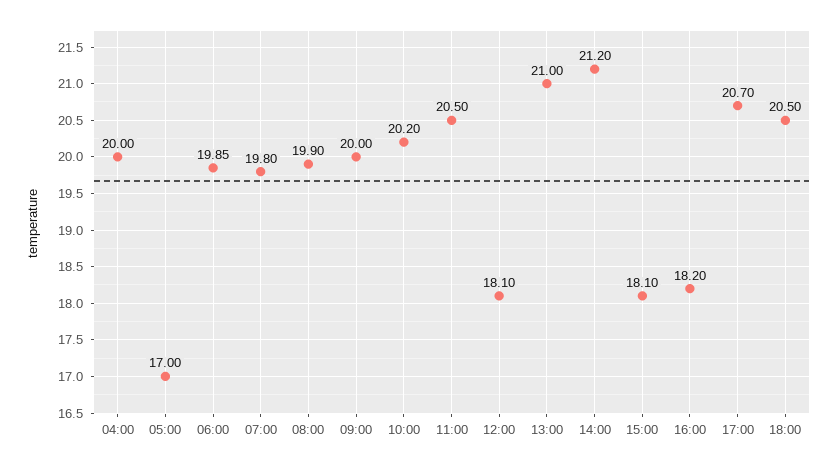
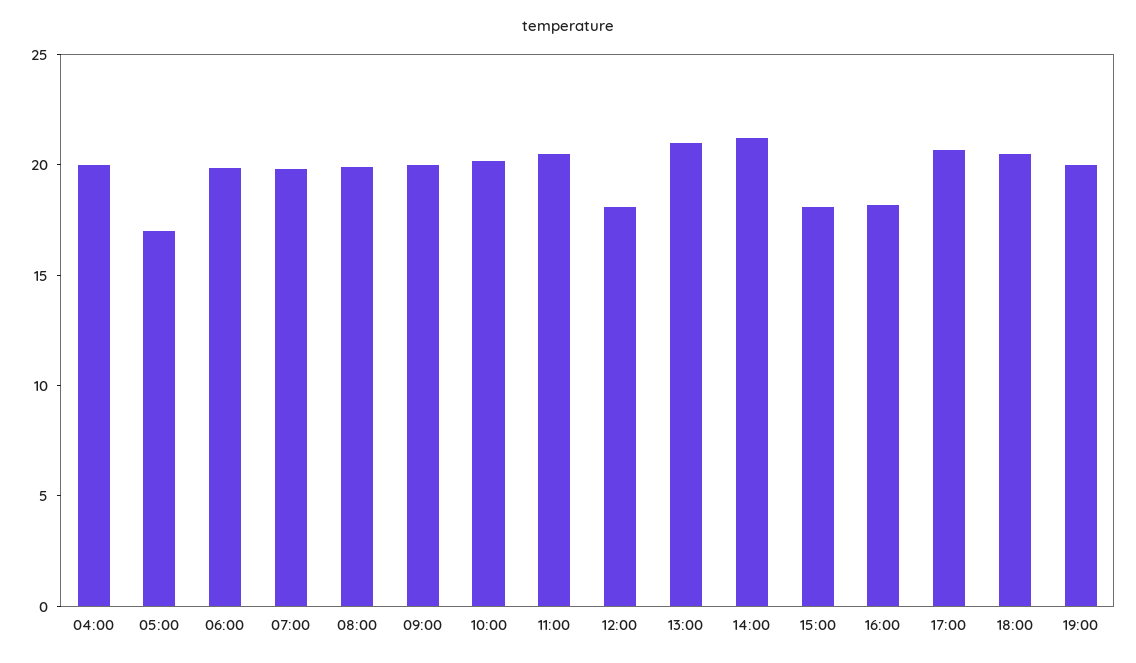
19:00: none -> 20

